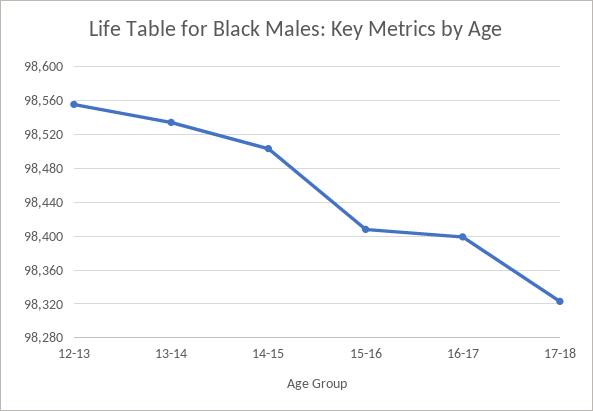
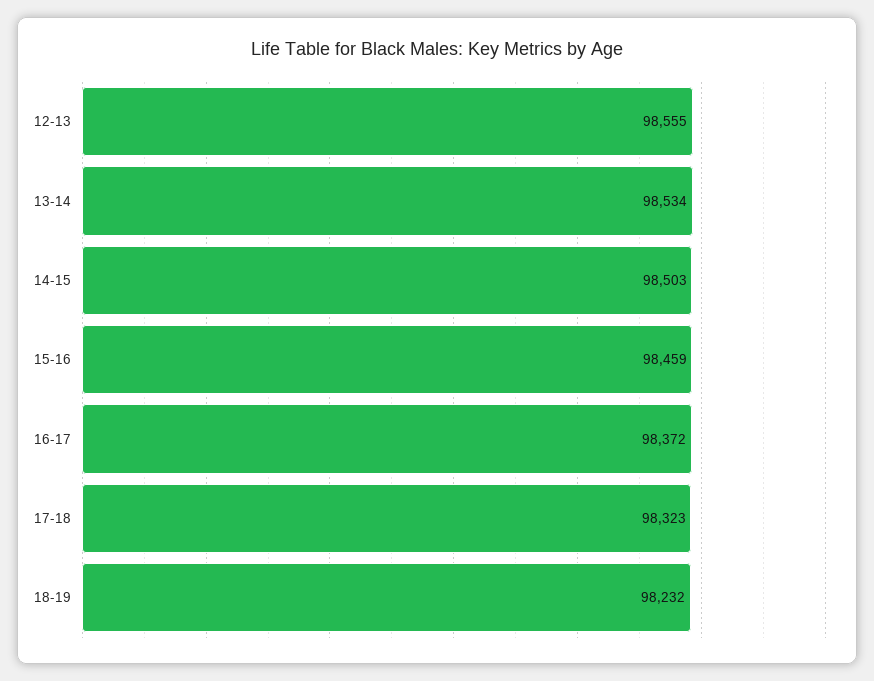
15-16: 98410 -> 98459
16-17: 98400 -> 98372
18-19: none -> 98232

